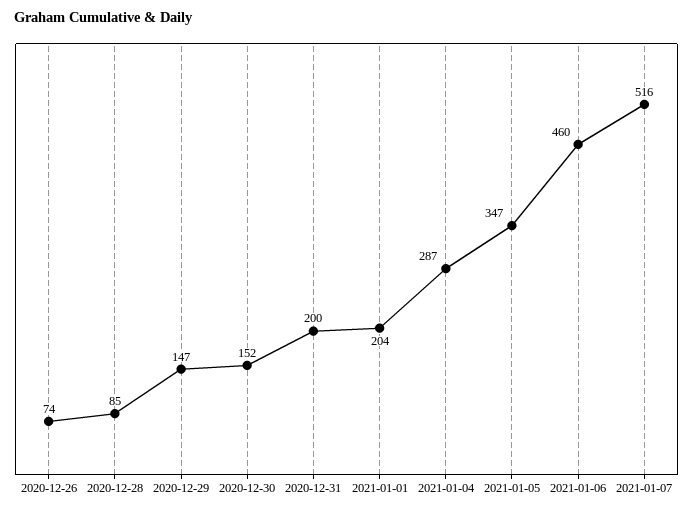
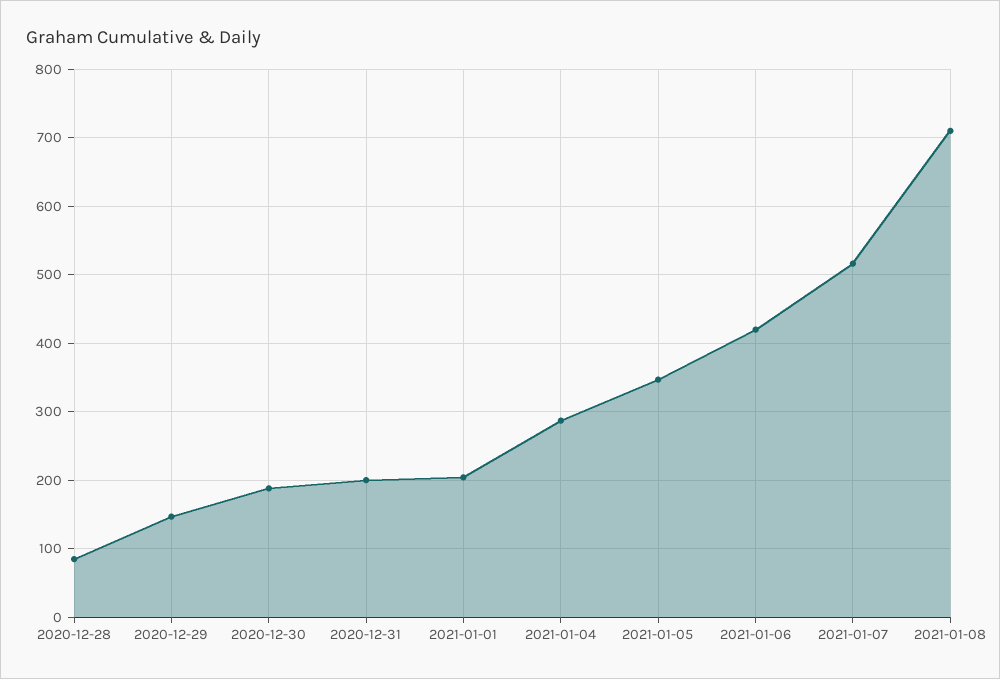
2020-12-26: 74 -> none
2020-12-30: 152 -> 190
2021-01-06: 460 -> 420
2021-01-08: none -> 710

